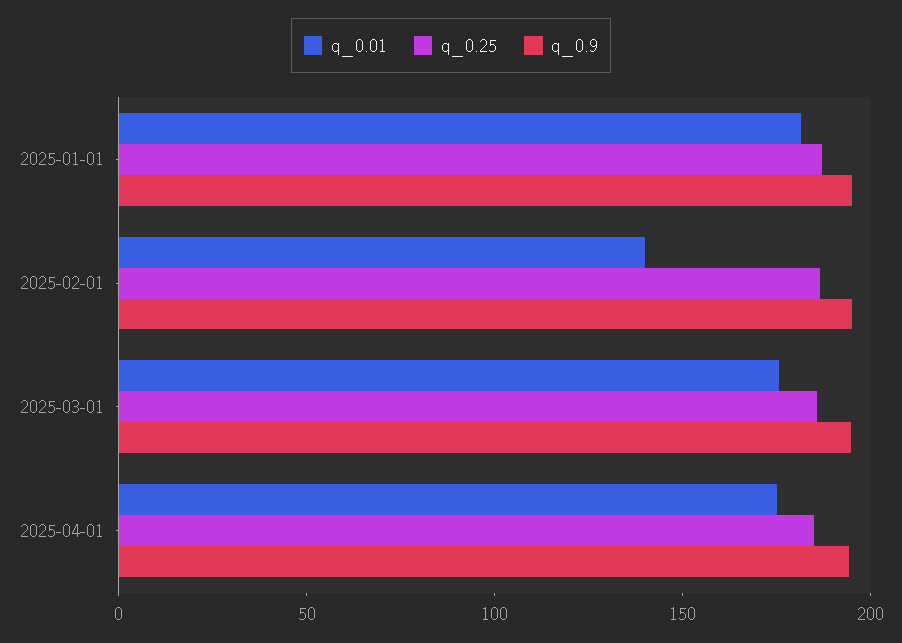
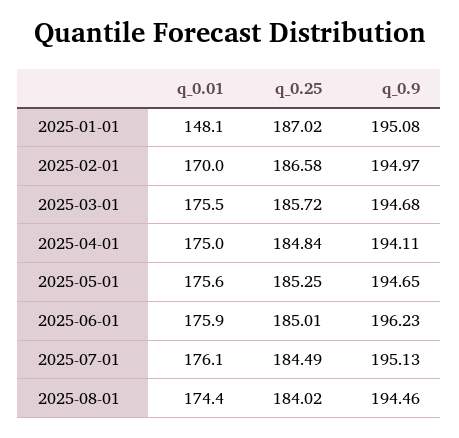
q_0.01, 2025-01-01: 180 -> 148.1
q_0.01, 2025-02-01: 140 -> 170
q_0.01, 2025-05-01: none -> 175.6
q_0.25, 2025-05-01: none -> 185.25
q_0.9, 2025-05-01: none -> 194.65
q_0.01, 2025-06-01: none -> 175.9
q_0.25, 2025-06-01: none -> 185.01
q_0.9, 2025-06-01: none -> 196.23
q_0.01, 2025-07-01: none -> 176.1
q_0.25, 2025-07-01: none -> 184.49
q_0.9, 2025-07-01: none -> 195.13
q_0.01, 2025-08-01: none -> 174.4
q_0.25, 2025-08-01: none -> 184.02
q_0.9, 2025-08-01: none -> 194.46

